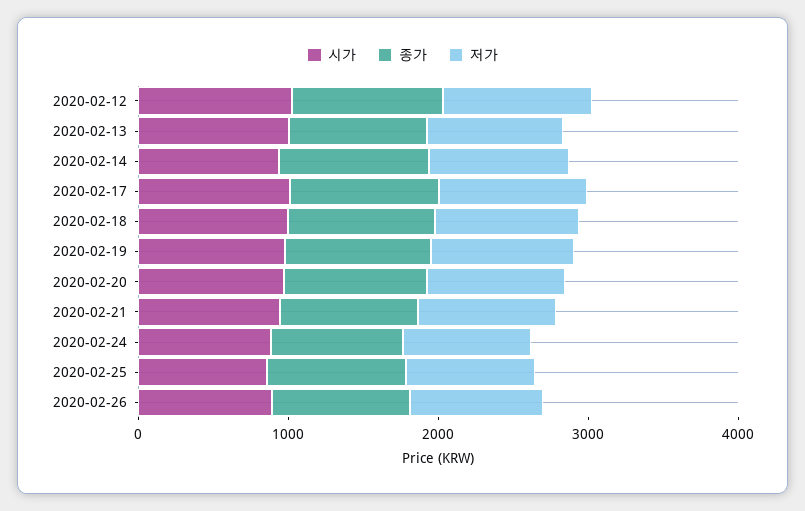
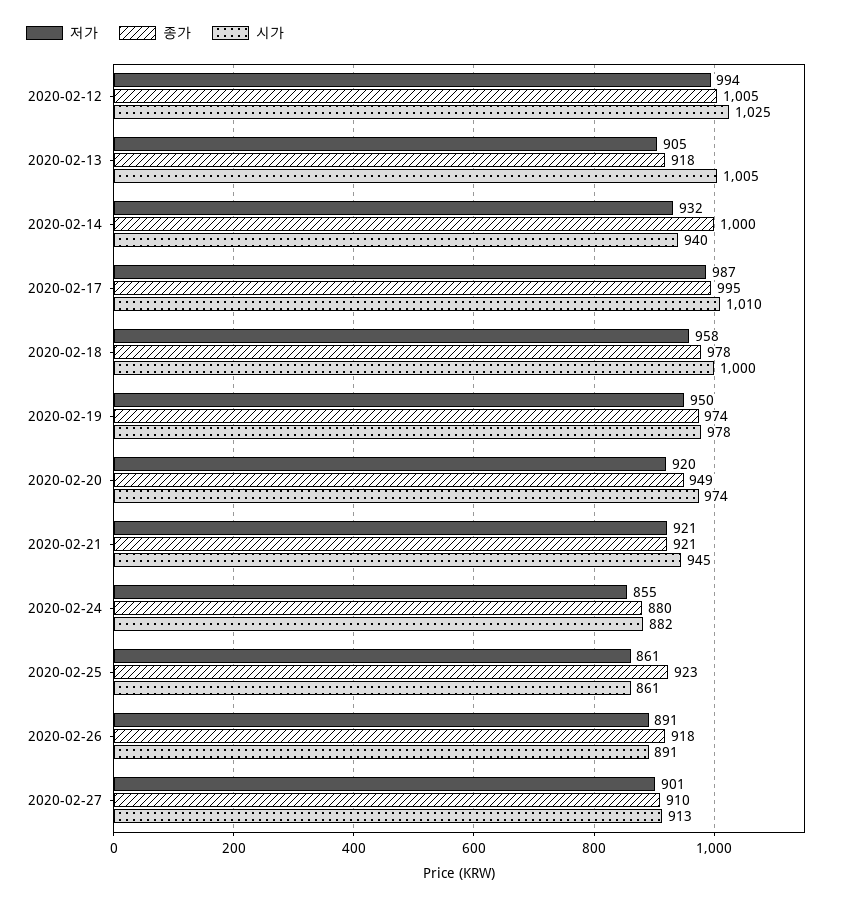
저가, 2020-02-27: none -> 901
종가, 2020-02-27: none -> 910
시가, 2020-02-27: none -> 913

